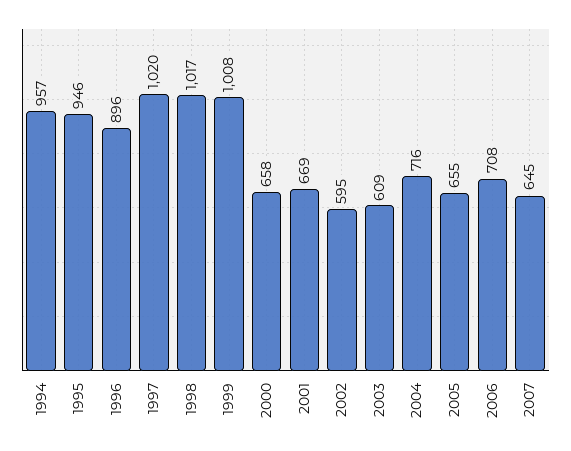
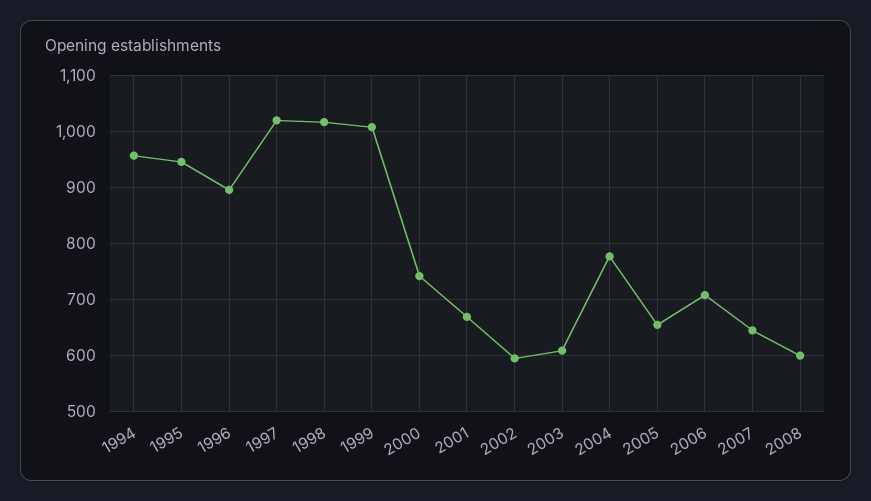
2000: 658 -> 740
2004: 716 -> 780
2008: none -> 600

